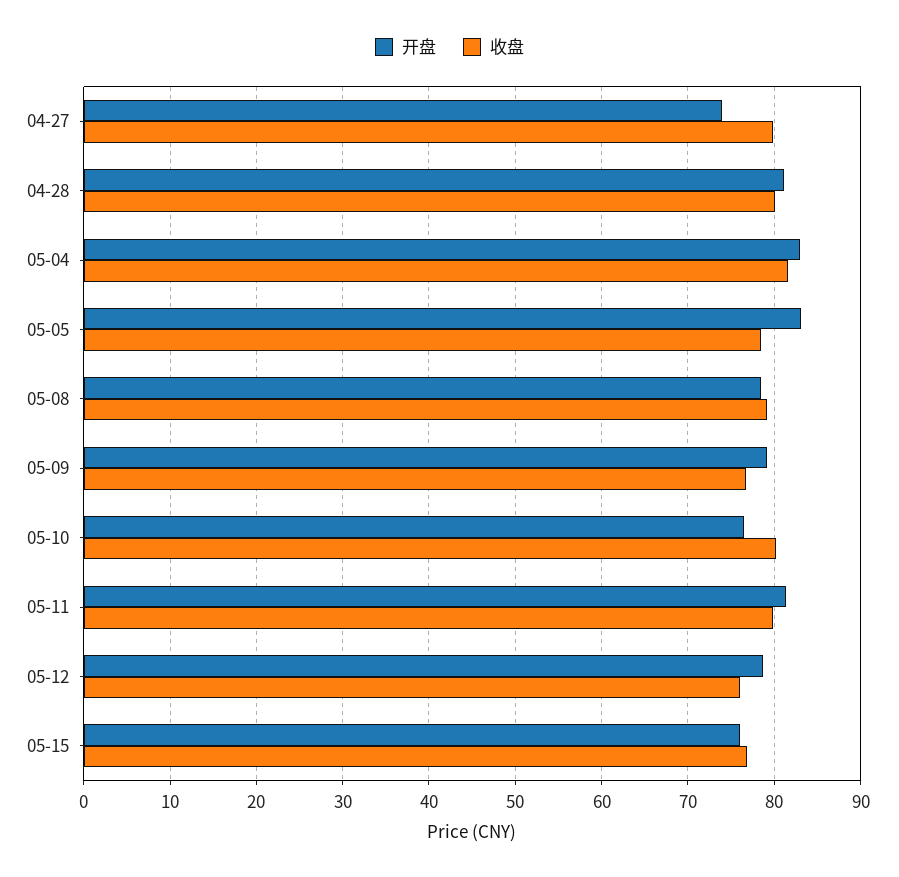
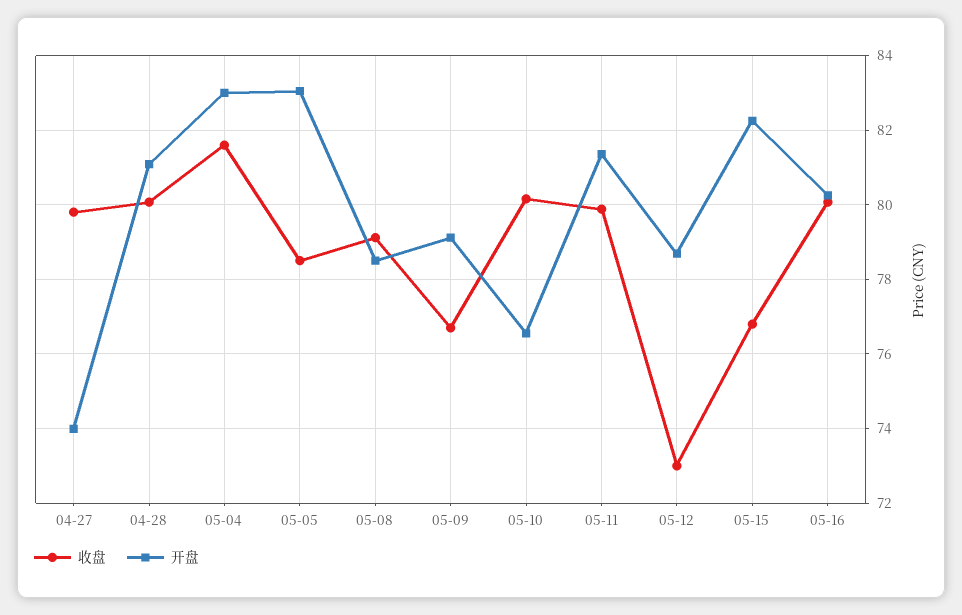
收盘, 05-12: 76 -> 73
开盘, 05-15: 76 -> 82.2
收盘, 05-16: none -> 80
开盘, 05-16: none -> 80.2

